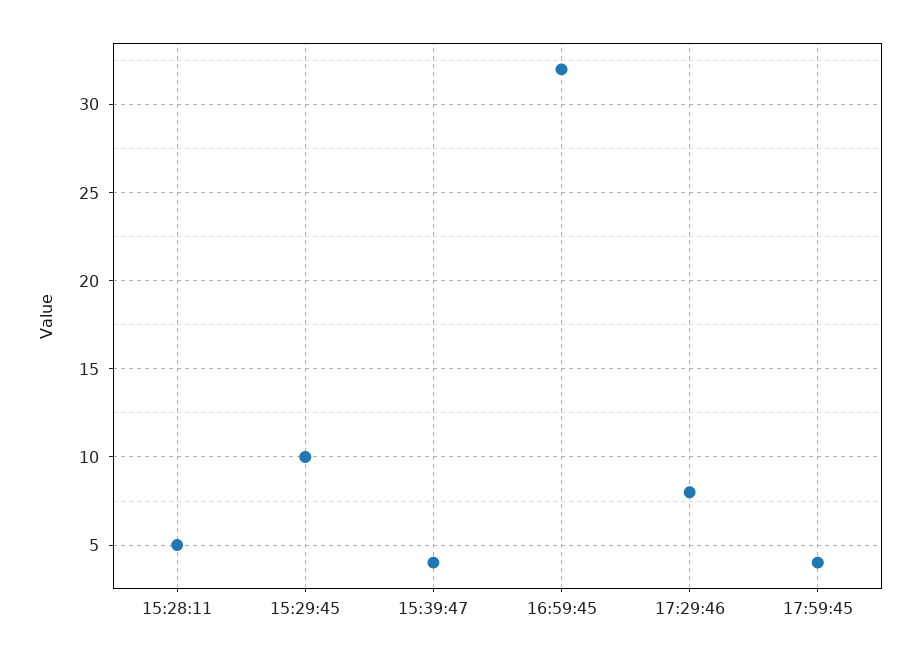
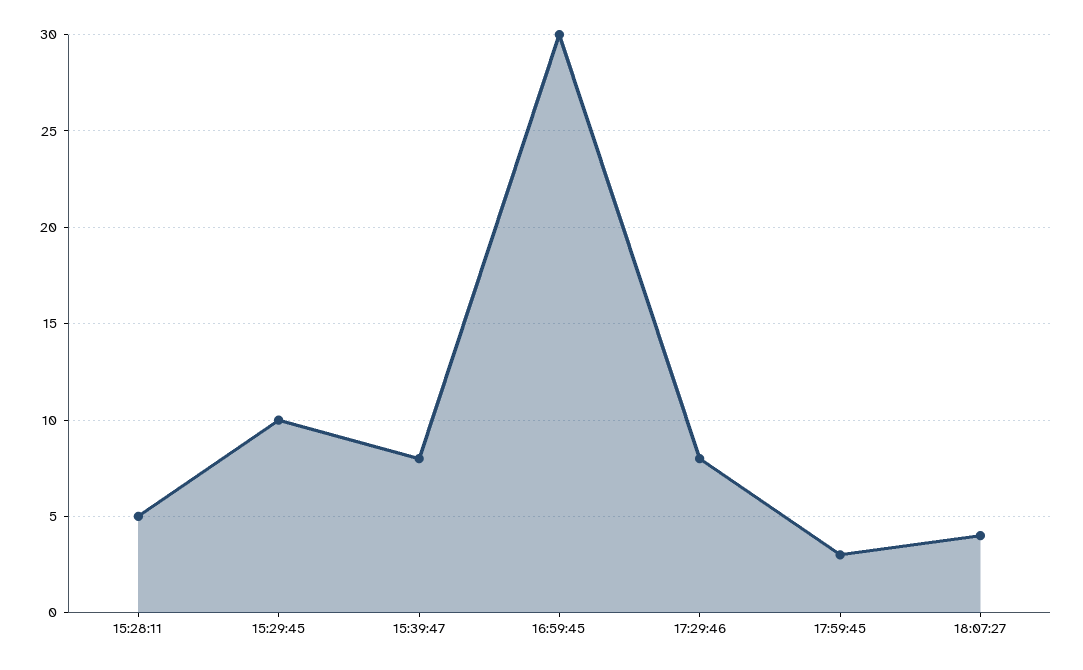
15:39:47: 4 -> 8
16:59:45: 32 -> 30
17:59:45: 4 -> 3
18:07:27: none -> 4

